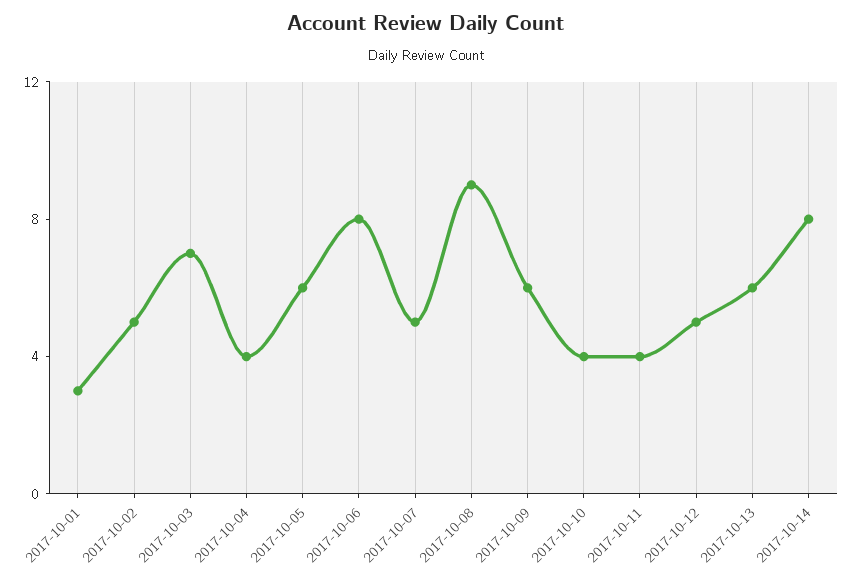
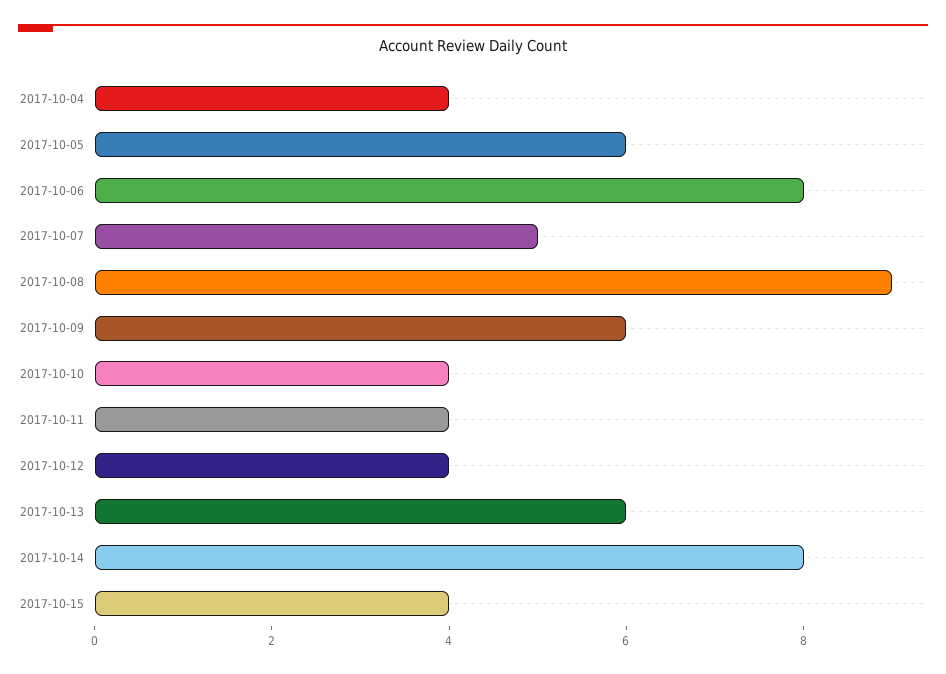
2017-10-01: 3 -> none
2017-10-02: 5 -> none
2017-10-03: 7 -> none
2017-10-12: 5 -> 4
2017-10-15: none -> 4

